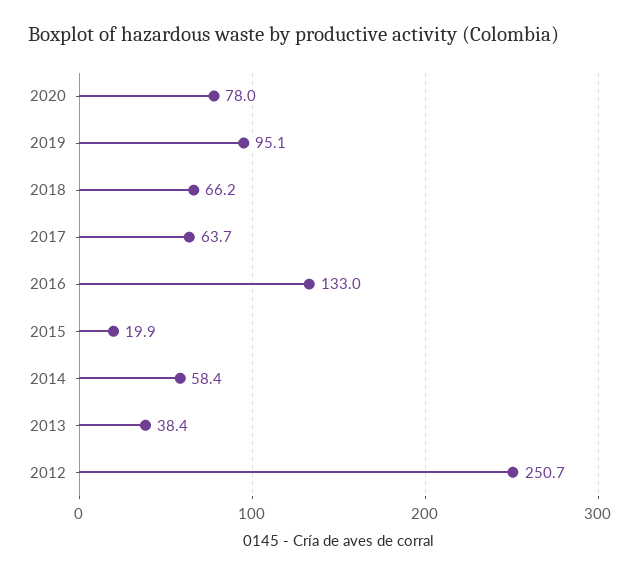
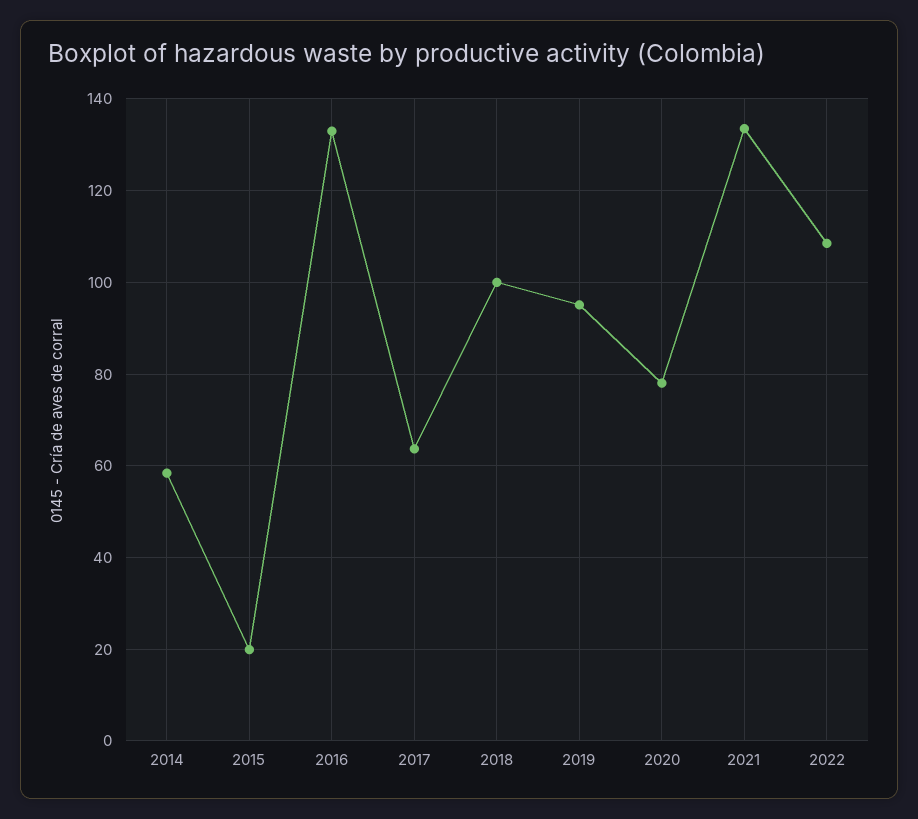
2018: 66.2 -> 100
2013: 38.4 -> none
2012: 250.7 -> none
2021: none -> 134
2022: none -> 108

